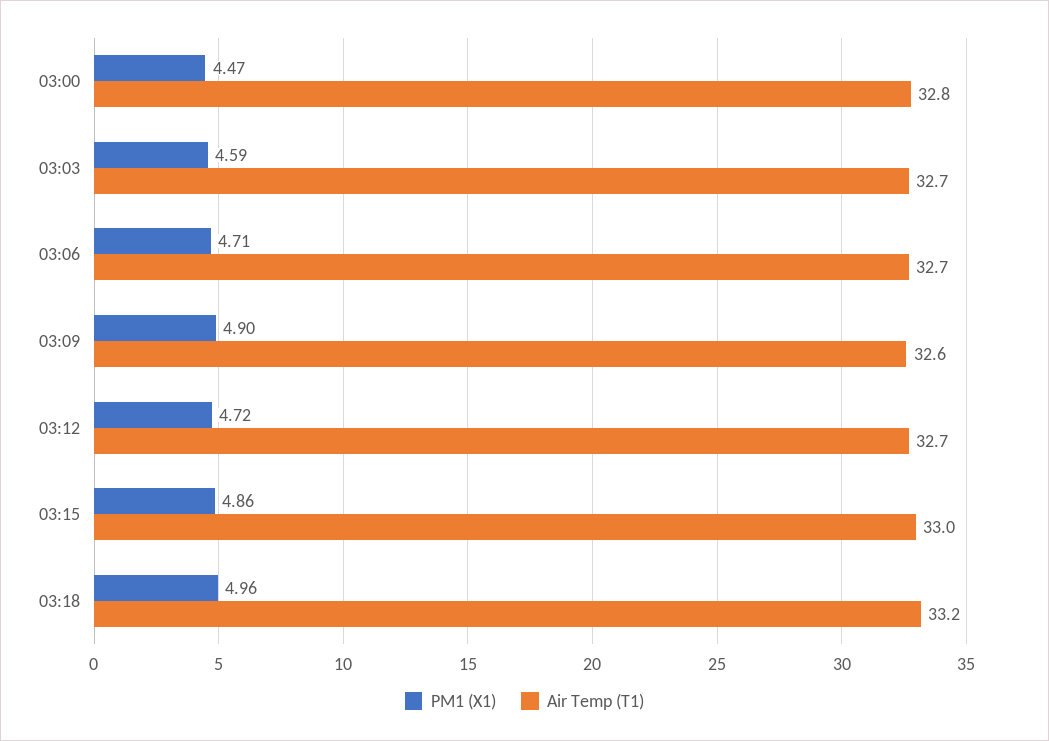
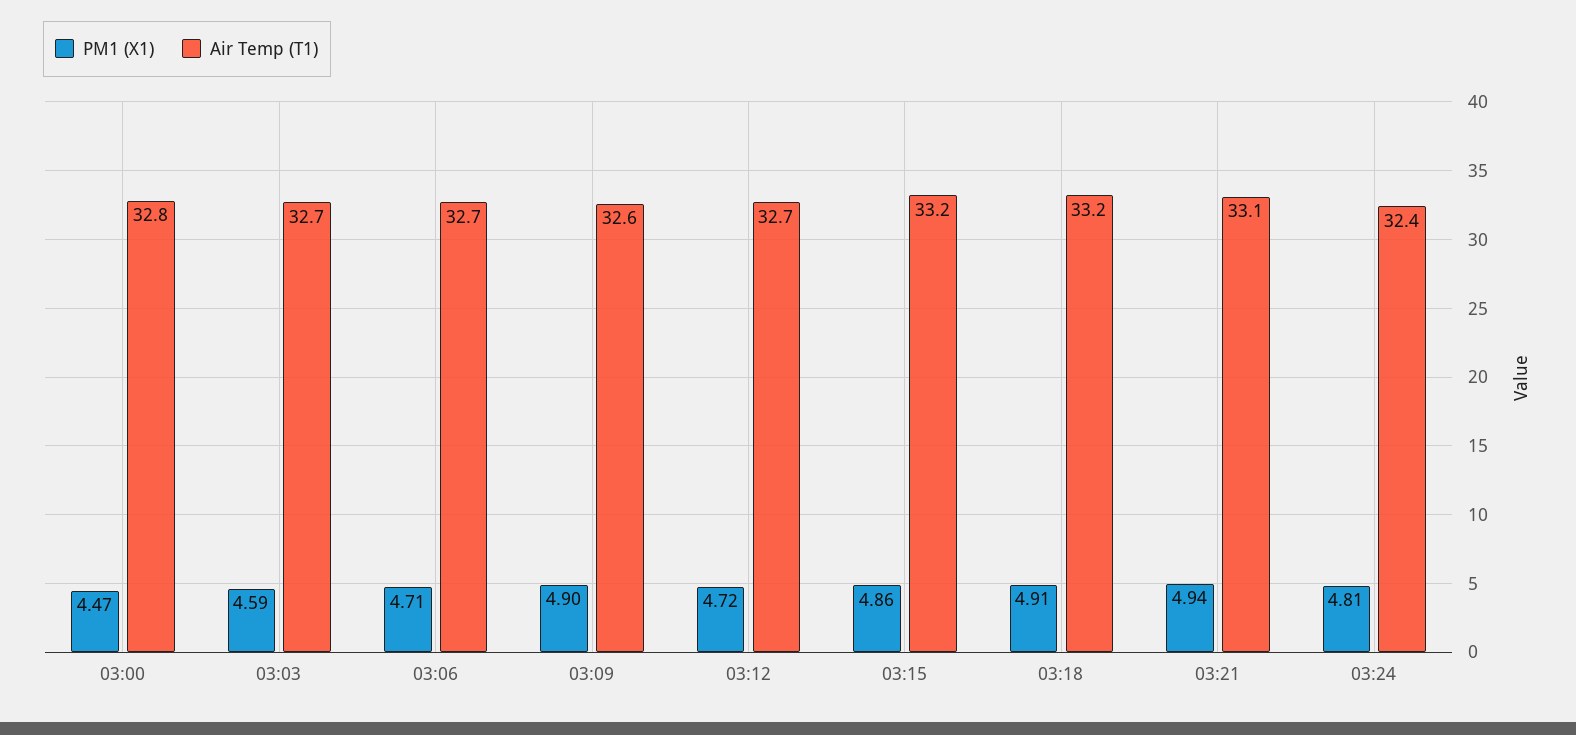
Air Temp (T1), 03:15: 33 -> 33.2
PM1 (X1), 03:18: 4.96 -> 4.91
PM1 (X1), 03:21: none -> 4.94
Air Temp (T1), 03:21: none -> 33.1
PM1 (X1), 03:24: none -> 4.81
Air Temp (T1), 03:24: none -> 32.4

